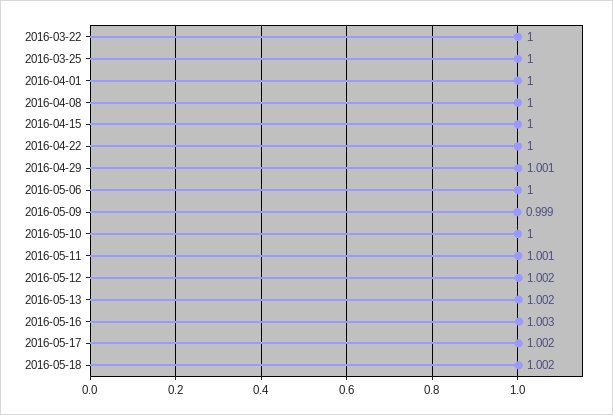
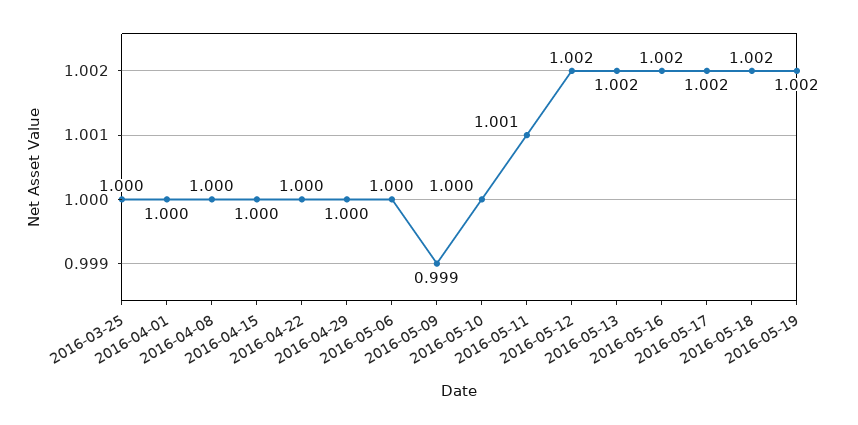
2016-03-22: 1 -> none
2016-04-29: 1.001 -> 1
2016-05-16: 1.003 -> 1.002
2016-05-19: none -> 1.002

